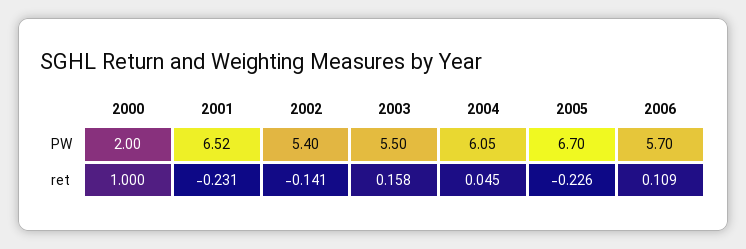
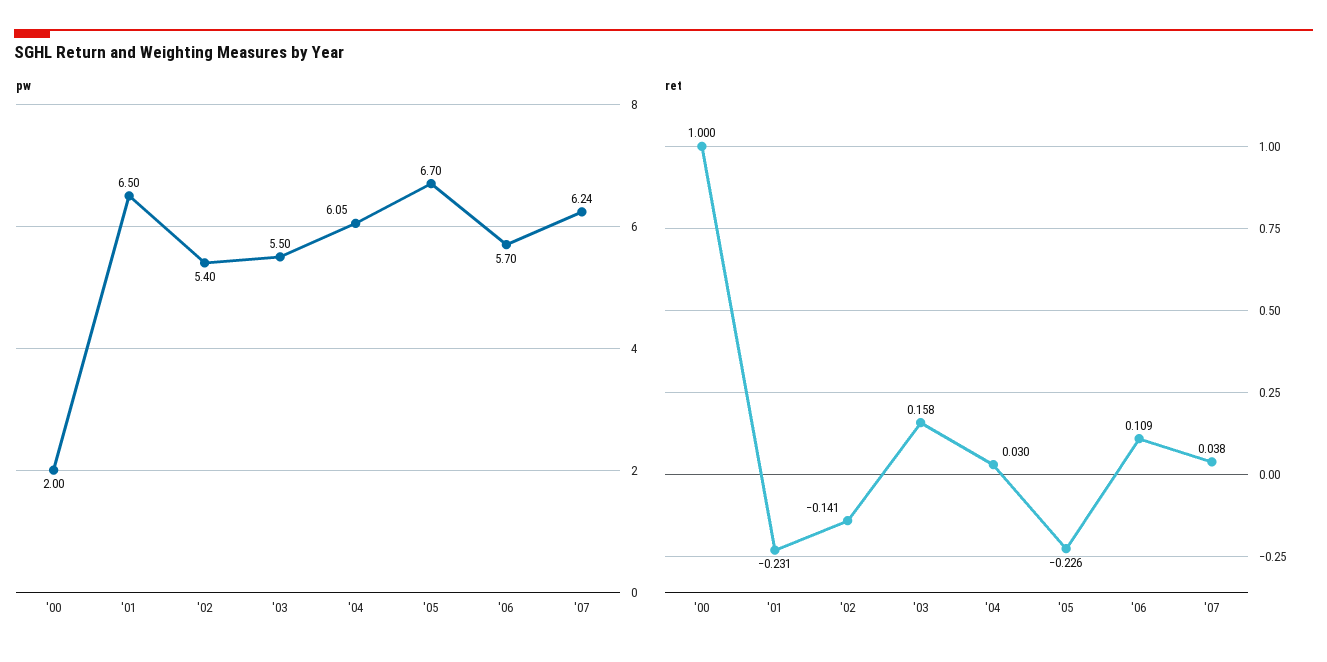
PW, 2001: 6.52 -> 6.5
ret, 2004: 0.045 -> 0.03
PW, '07: none -> 6.24
ret, '07: none -> 0.038

